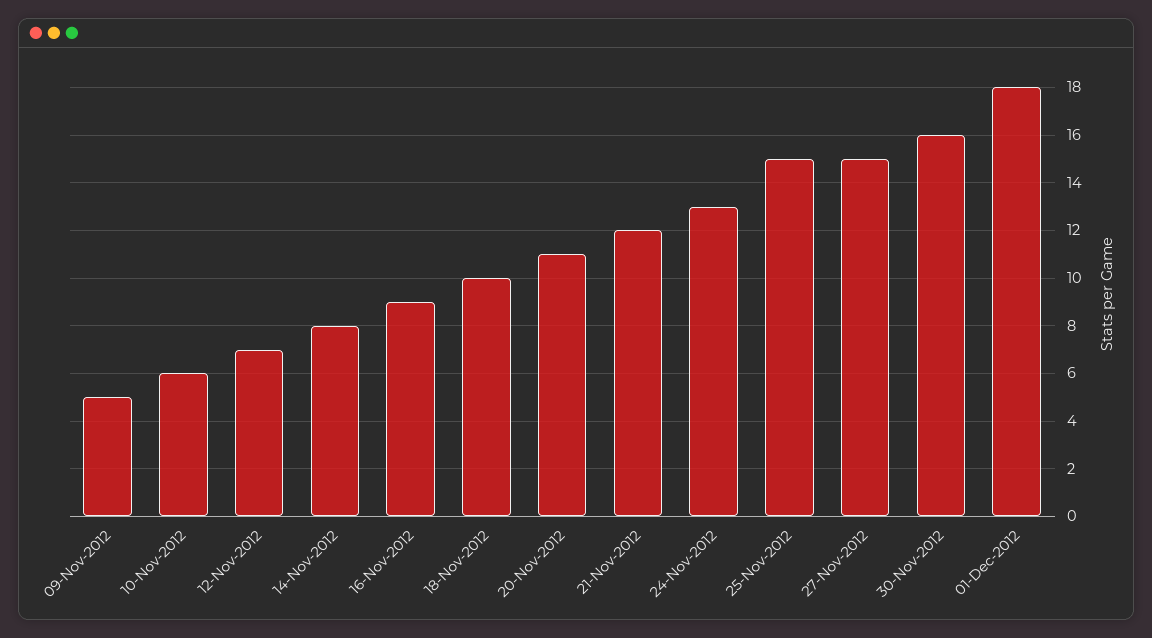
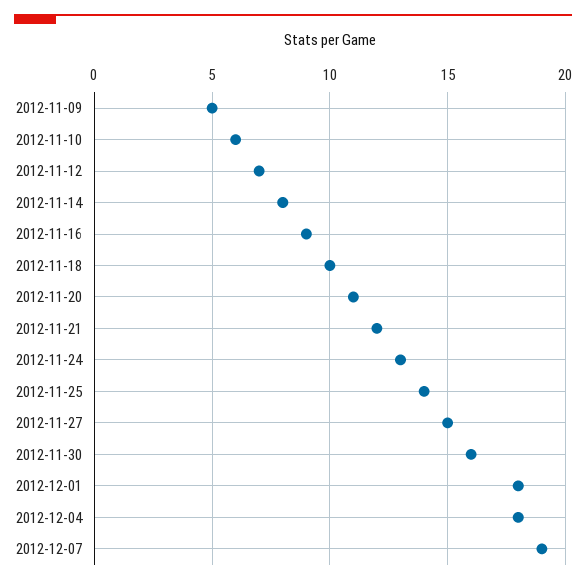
25-Nov-2012: 15 -> 14
2012-12-04: none -> 18
2012-12-07: none -> 19

